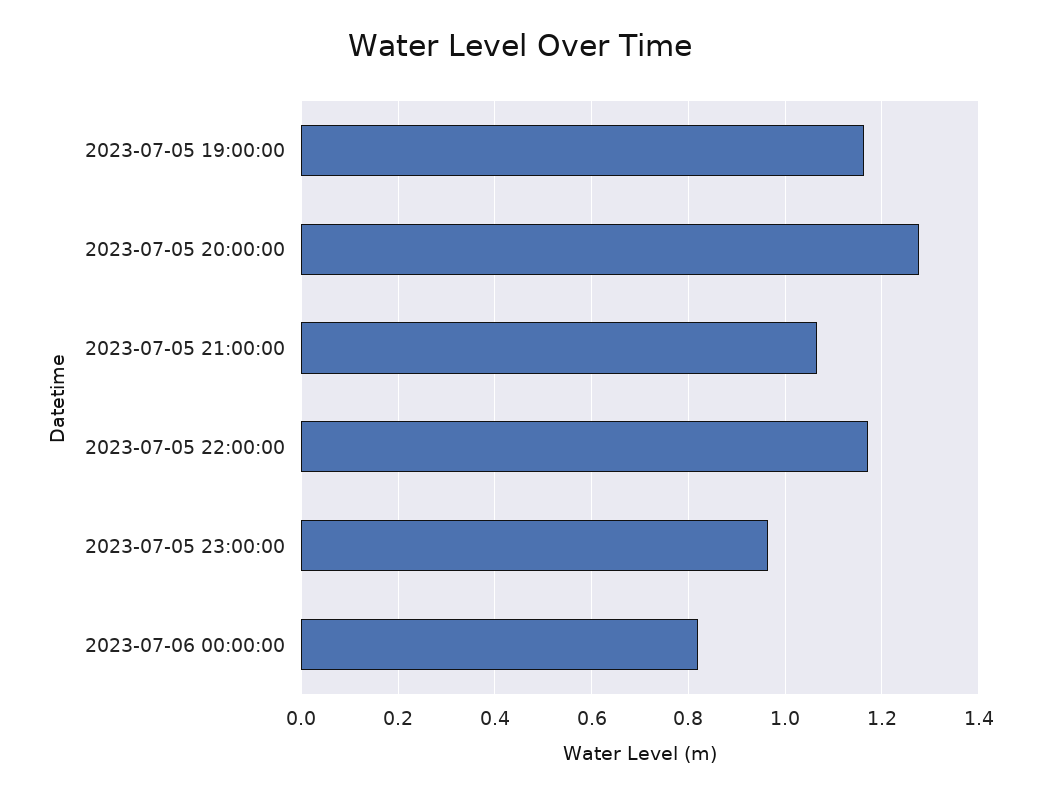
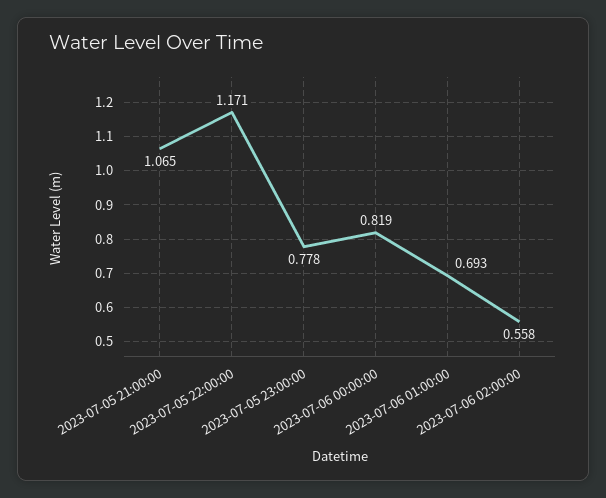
2023-07-05 19:00:00: 1.16 -> none
2023-07-05 20:00:00: 1.28 -> none
2023-07-05 23:00:00: 0.96 -> 0.778
2023-07-06 01:00:00: none -> 0.693
2023-07-06 02:00:00: none -> 0.558

